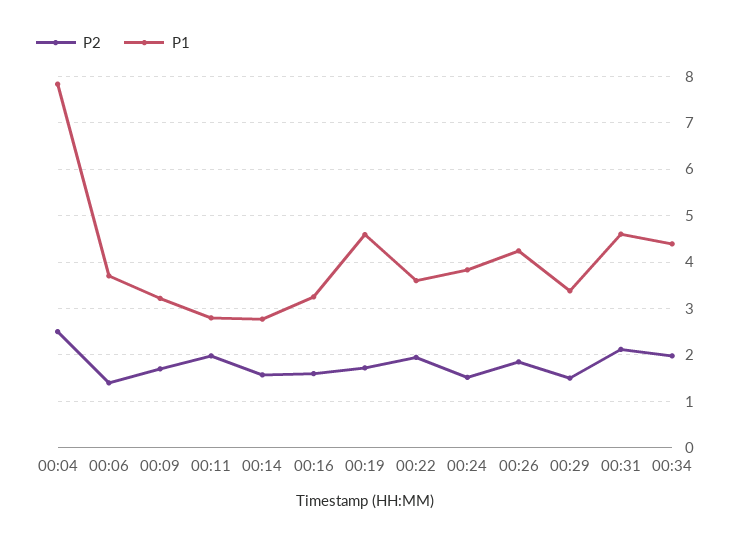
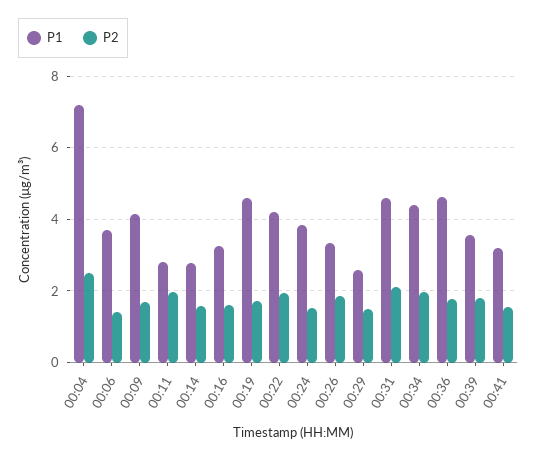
P1, 00:04: 7.8 -> 7.2
P1, 00:09: 3.2 -> 4.2
P1, 00:22: 3.6 -> 4.2
P1, 00:26: 4.2 -> 3.4
P1, 00:29: 3.4 -> 2.6
P1, 00:36: none -> 4.6
P2, 00:36: none -> 1.8
P1, 00:39: none -> 3.6
P2, 00:39: none -> 1.8
P1, 00:41: none -> 3.2
P2, 00:41: none -> 1.6

